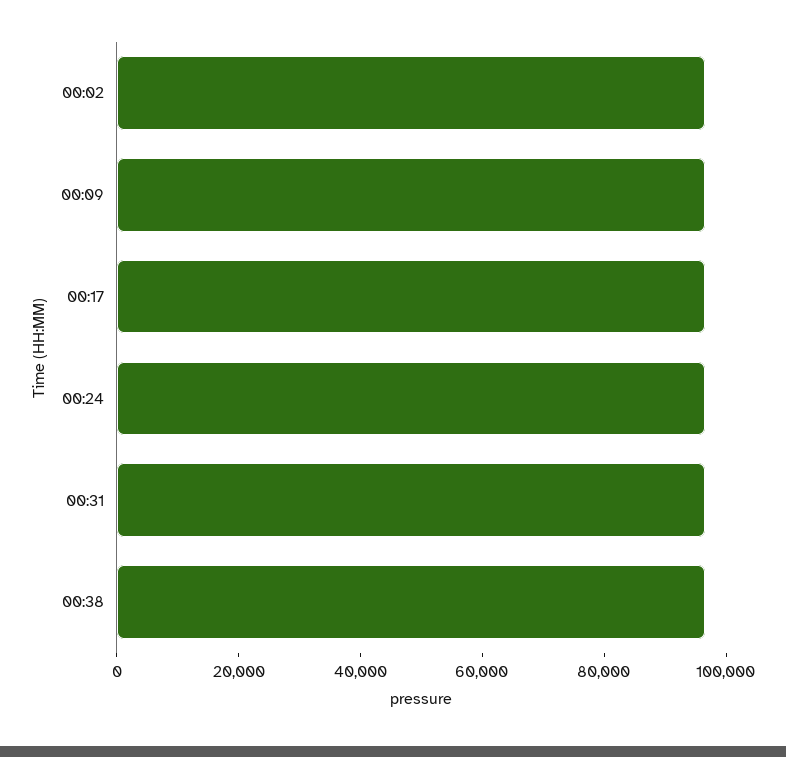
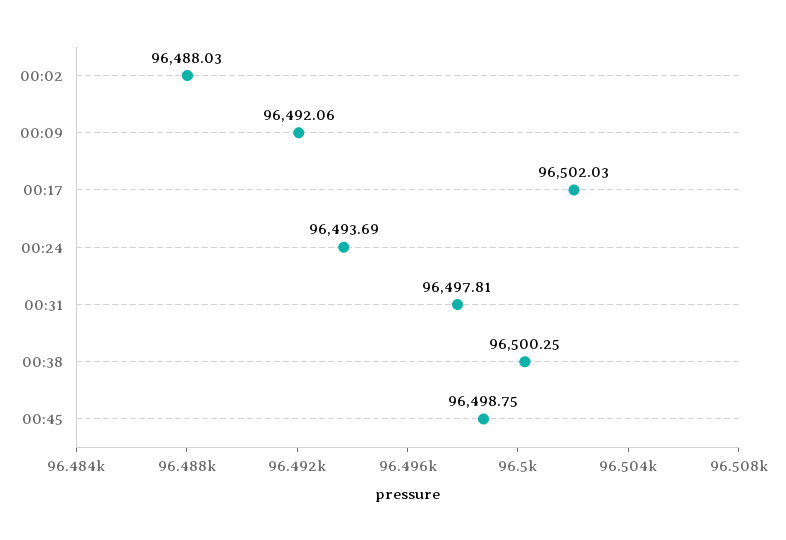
00:45: none -> 96498.75

